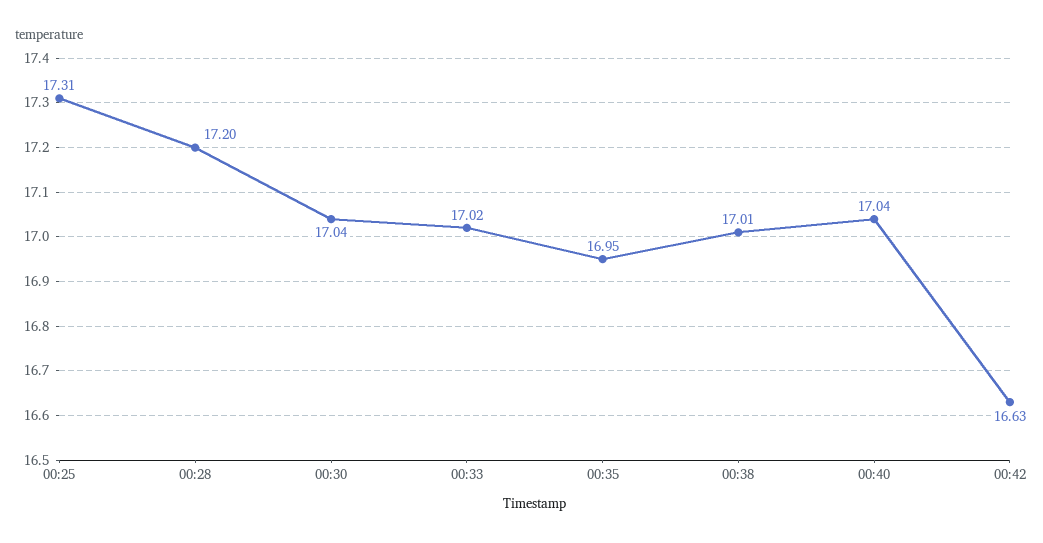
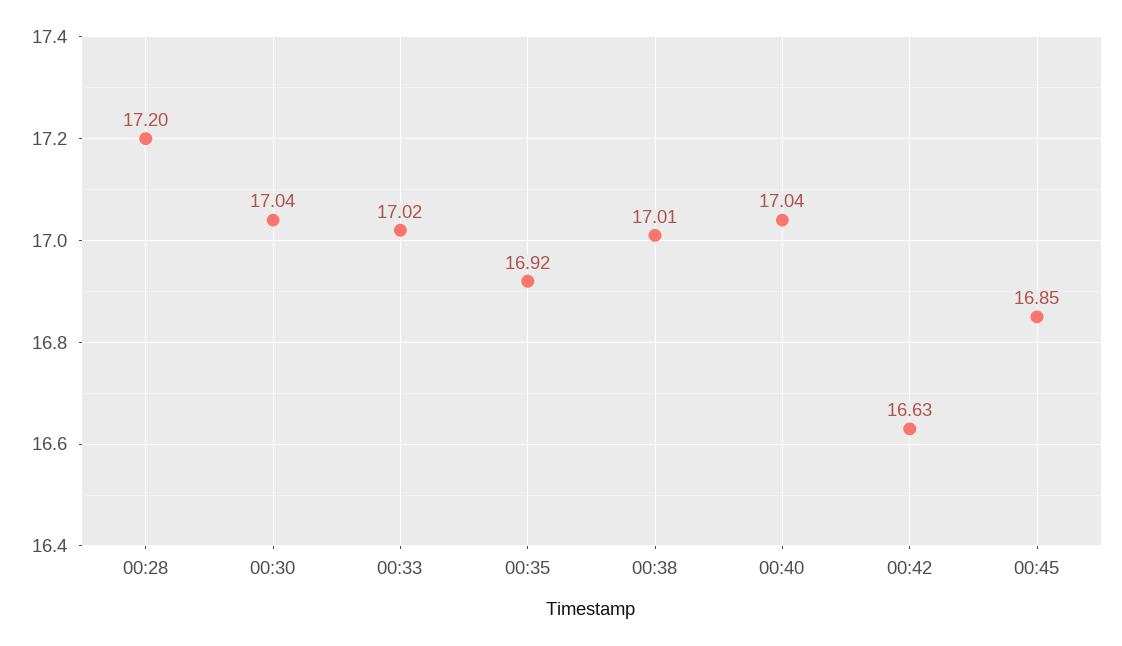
00:25: 17.31 -> none
00:35: 16.95 -> 16.92
00:45: none -> 16.85

